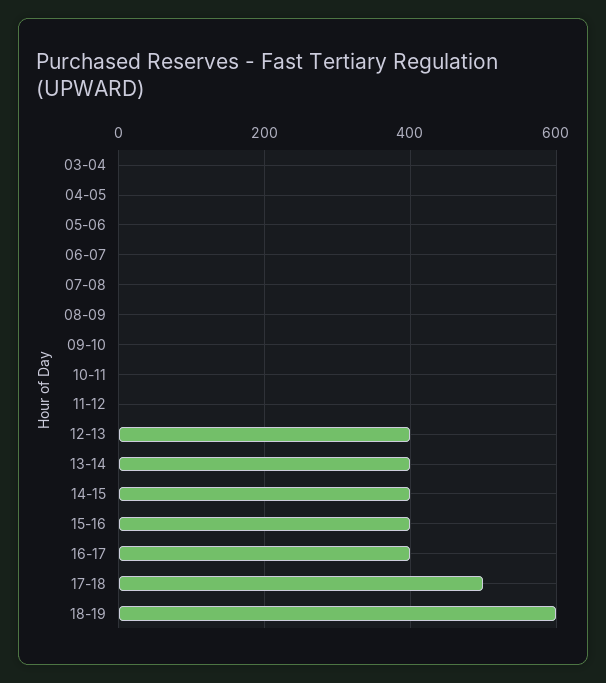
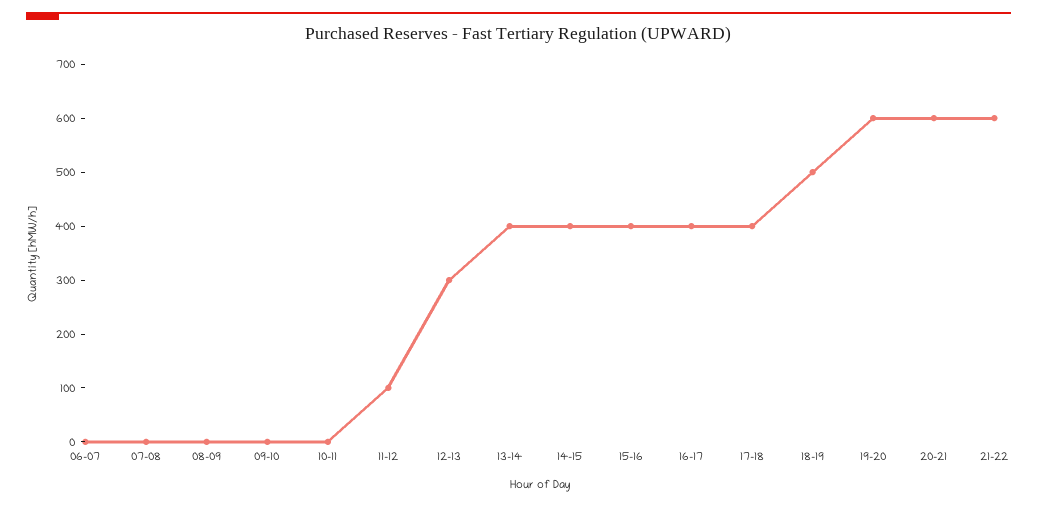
03-04: 0 -> none
04-05: 0 -> none
05-06: 0 -> none
11-12: 0 -> 100
12-13: 400 -> 300
17-18: 500 -> 400
18-19: 600 -> 500
19-20: none -> 600
20-21: none -> 600
21-22: none -> 600

